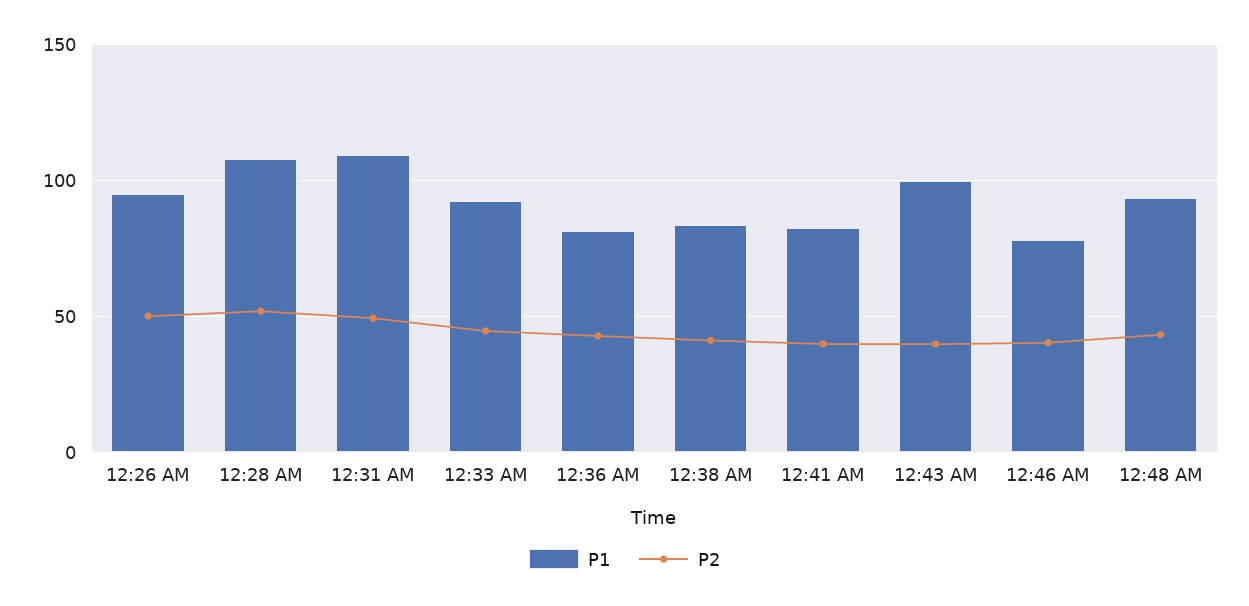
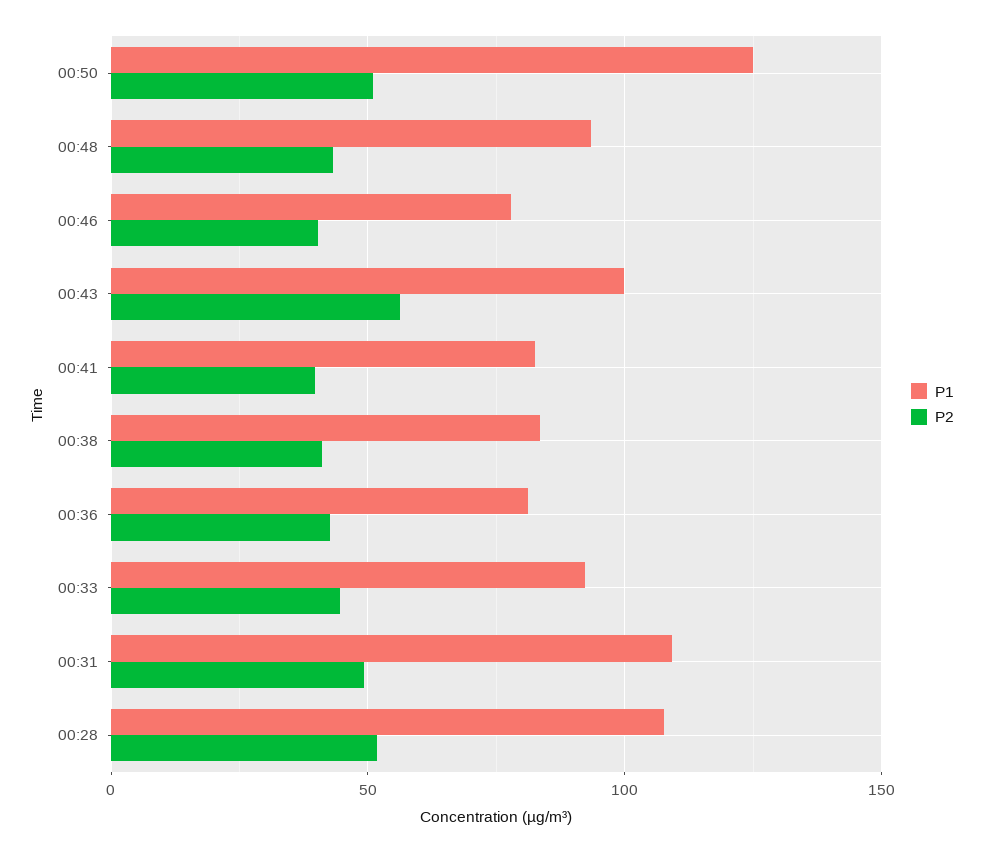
P1, 12:26 AM: 95 -> none
P2, 12:26 AM: 50 -> none
P2, 12:43 AM: 40 -> 55
P1, 00:50: none -> 125
P2, 00:50: none -> 50

